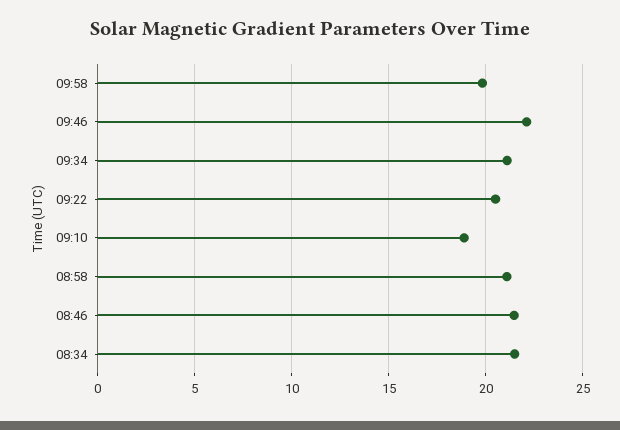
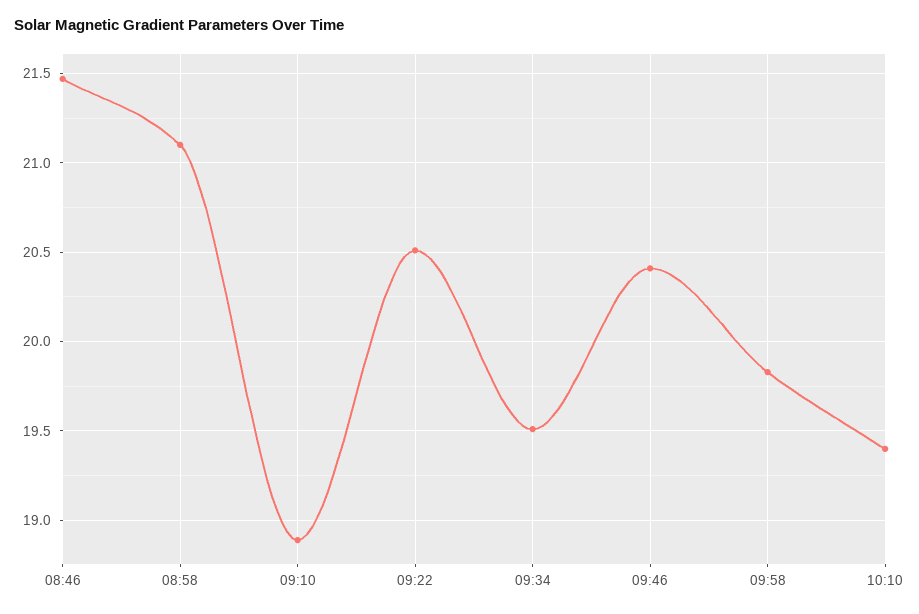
09:46: 22 -> 20.4
09:34: 21 -> 19.5
08:34: 21.5 -> none
10:10: none -> 19.4

